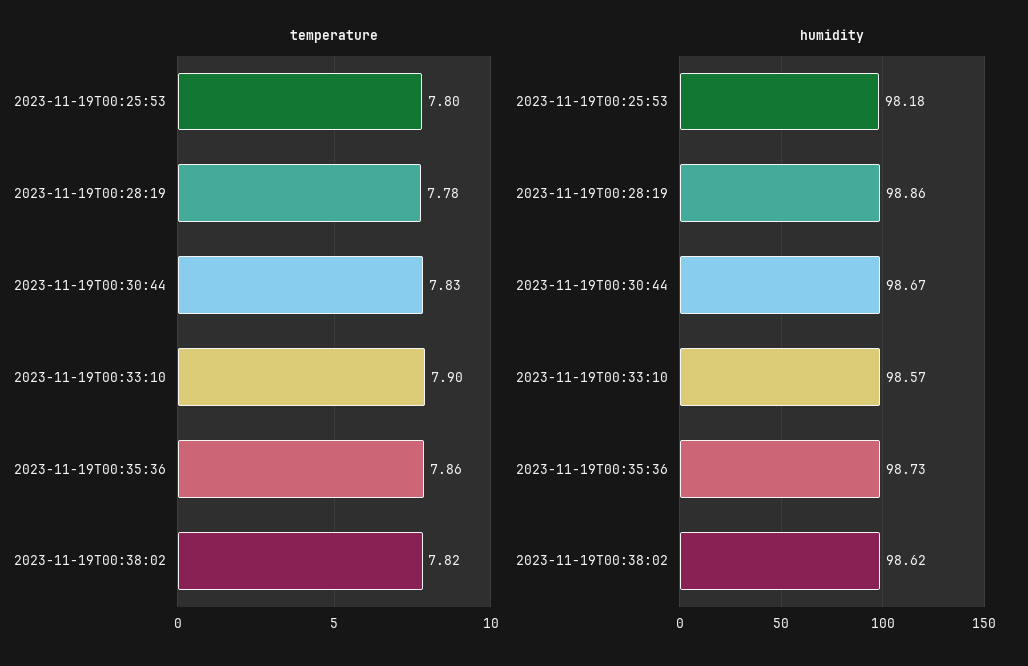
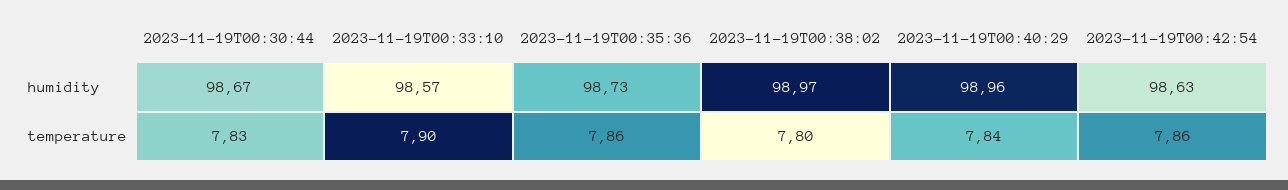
temperature, 2023-11-19T00:25:53: 7.8 -> none
temperature, 2023-11-19T00:28:19: 7.78 -> none
temperature, 2023-11-19T00:38:02: 7.82 -> 7.8
humidity, 2023-11-19T00:25:53: 98.18 -> none
humidity, 2023-11-19T00:28:19: 98.86 -> none
humidity, 2023-11-19T00:38:02: 98.62 -> 98.97
humidity, 2023-11-19T00:40:29: none -> 98.96
humidity, 2023-11-19T00:42:54: none -> 98.63
temperature, 2023-11-19T00:40:29: none -> 7.84
temperature, 2023-11-19T00:42:54: none -> 7.86

